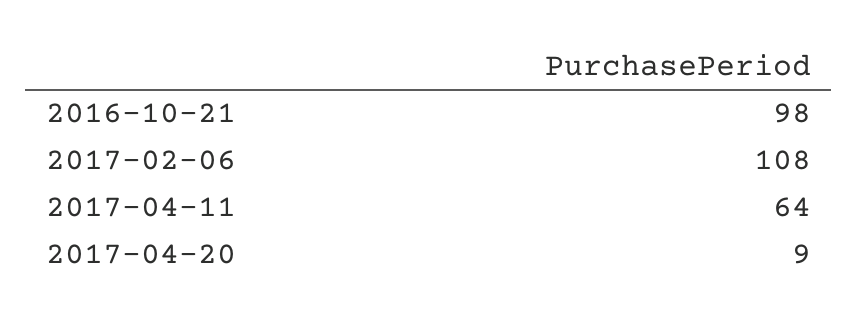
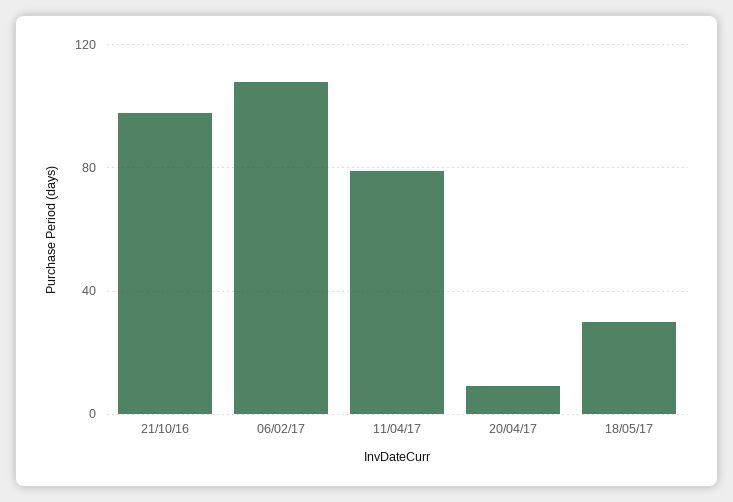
2017-04-11: 64 -> 80
18/05/17: none -> 30

